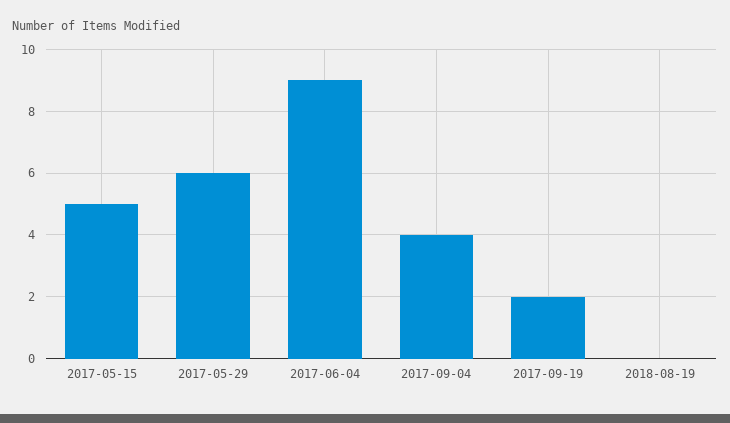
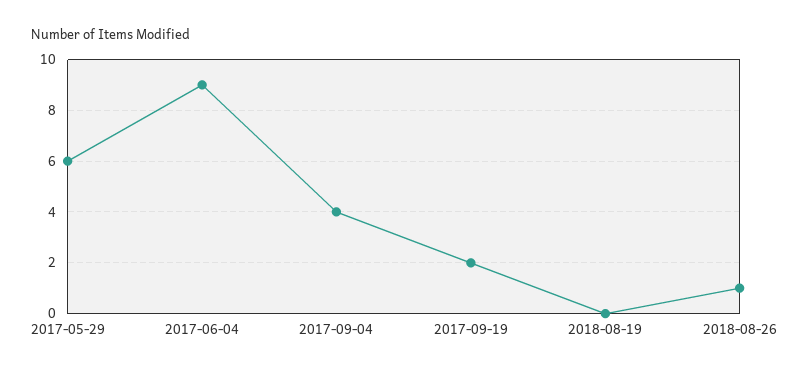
2017-05-15: 5 -> none
2018-08-26: none -> 1

